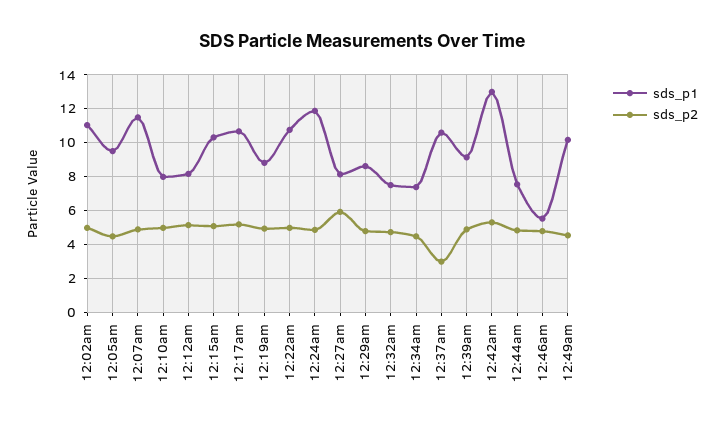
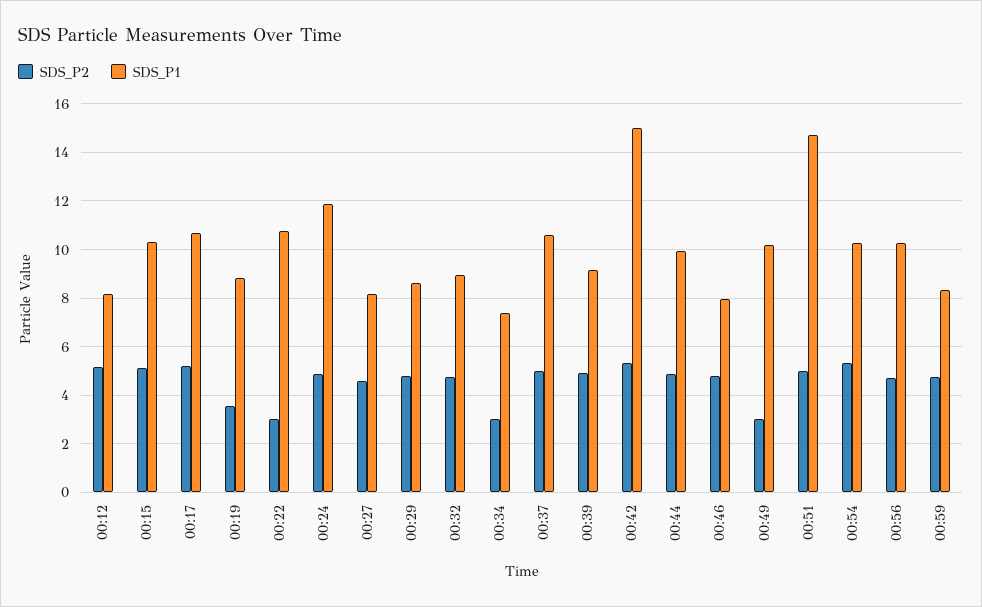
sds_p1, 12:02am: 11 -> none
sds_p2, 12:02am: 5 -> none
sds_p1, 12:05am: 9.5 -> none
sds_p2, 12:05am: 4.5 -> none
sds_p1, 12:07am: 11.5 -> none
sds_p2, 12:07am: 5 -> none
sds_p1, 12:10am: 8 -> none
sds_p2, 12:10am: 5 -> none
sds_p2, 12:19am: 5 -> 3.5
sds_p2, 12:22am: 5 -> 3
sds_p2, 12:27am: 6 -> 4.5
sds_p1, 12:32am: 7.5 -> 9
sds_p2, 12:34am: 4.5 -> 3
sds_p2, 12:37am: 3 -> 5
sds_p1, 12:42am: 13 -> 15
sds_p1, 12:44am: 7.5 -> 10
sds_p1, 12:46am: 5.5 -> 8
sds_p2, 12:49am: 4.5 -> 3
sds_p2, 00:51: none -> 5
sds_p1, 00:51: none -> 14.75
sds_p2, 00:54: none -> 5.25
sds_p1, 00:54: none -> 10.25
sds_p2, 00:56: none -> 4.75
sds_p1, 00:56: none -> 10.25
sds_p2, 00:59: none -> 4.75
sds_p1, 00:59: none -> 8.25

